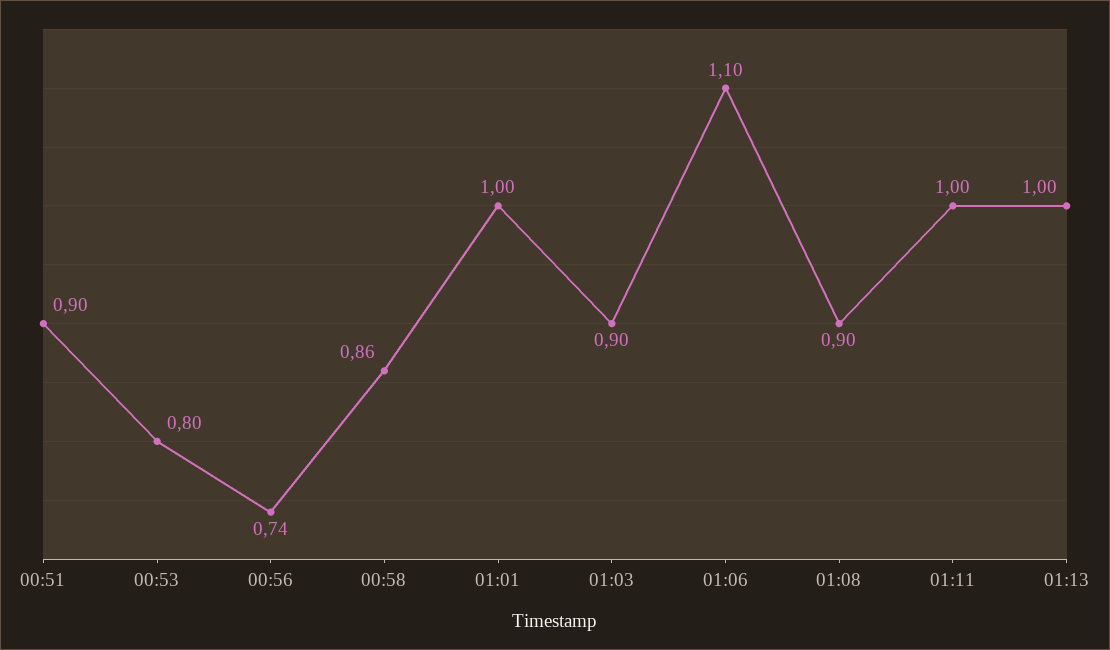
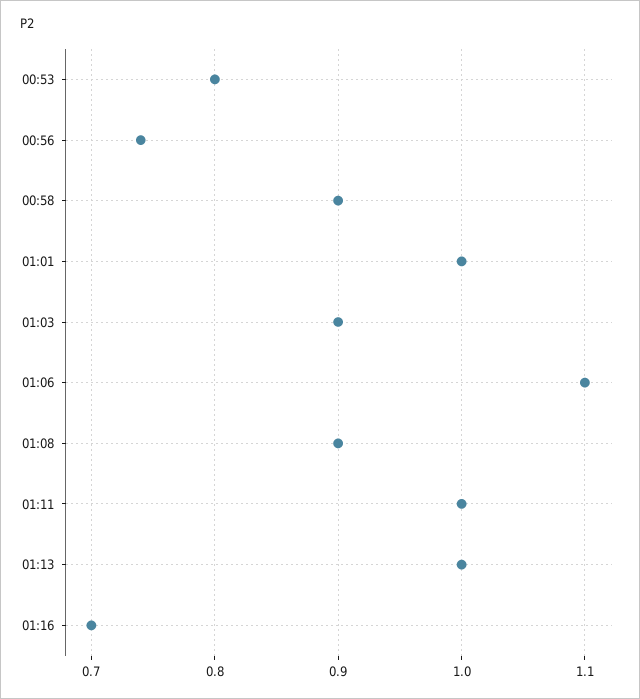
00:51: 0.9 -> none
00:58: 0.86 -> 0.9
01:16: none -> 0.7

